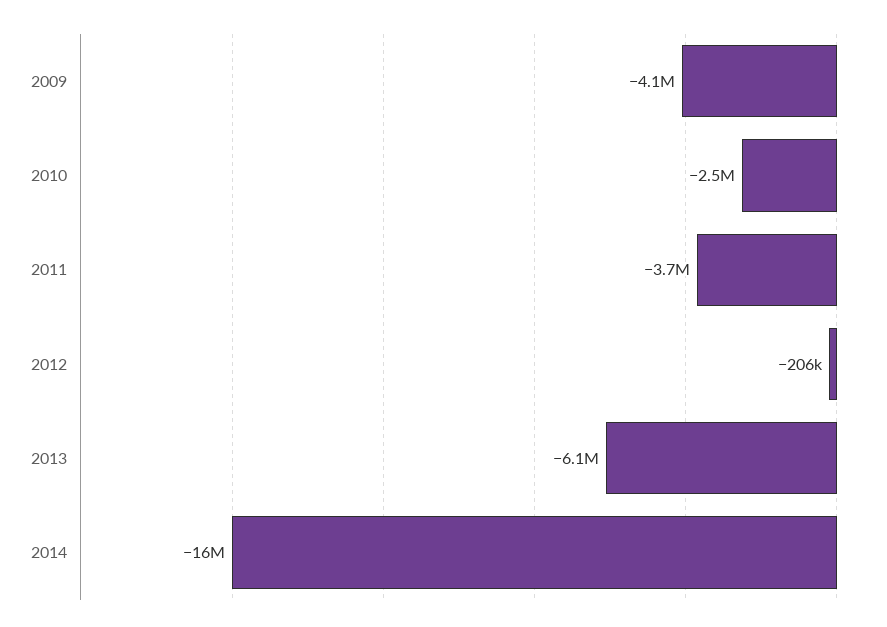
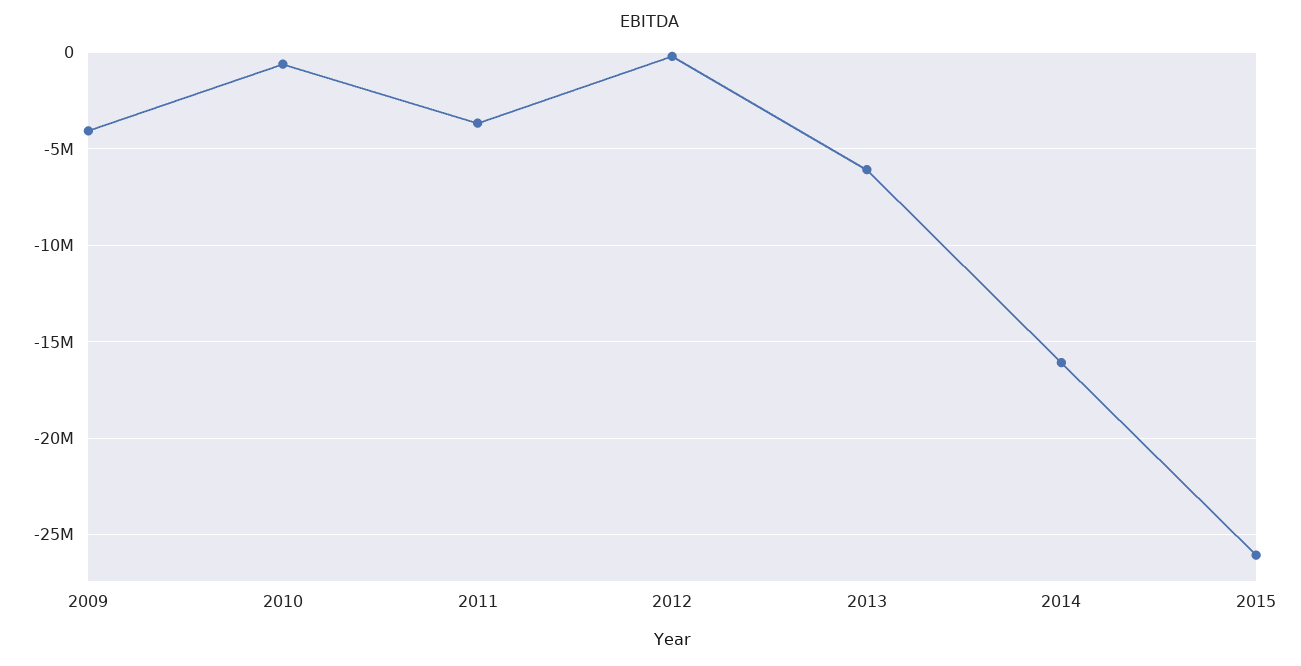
2010: -2500000 -> -500000
2015: none -> -26000000

